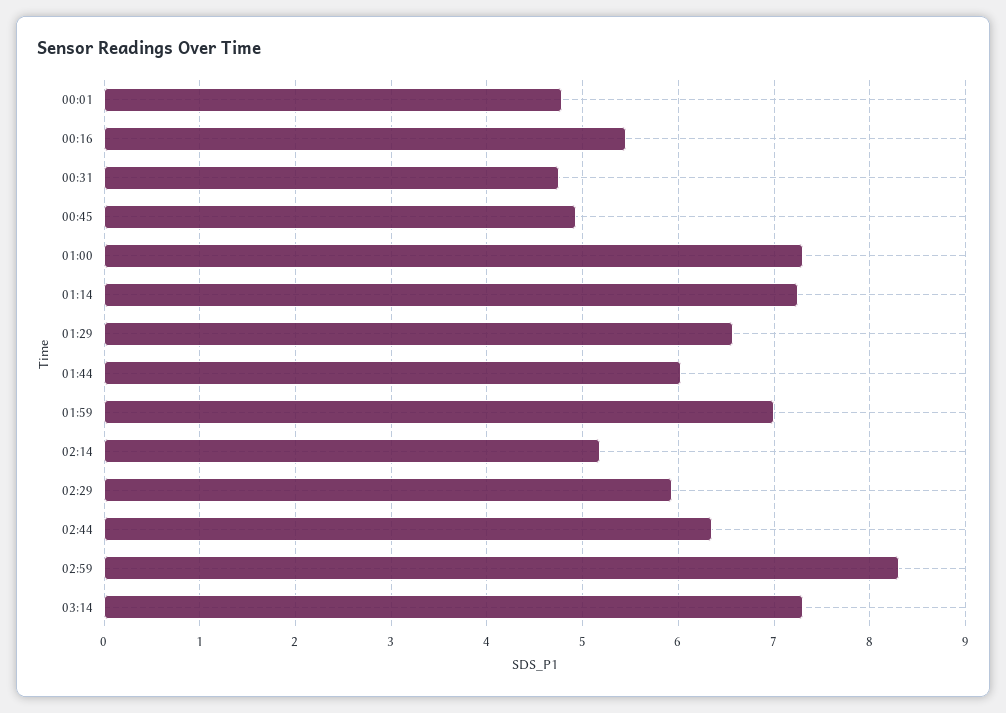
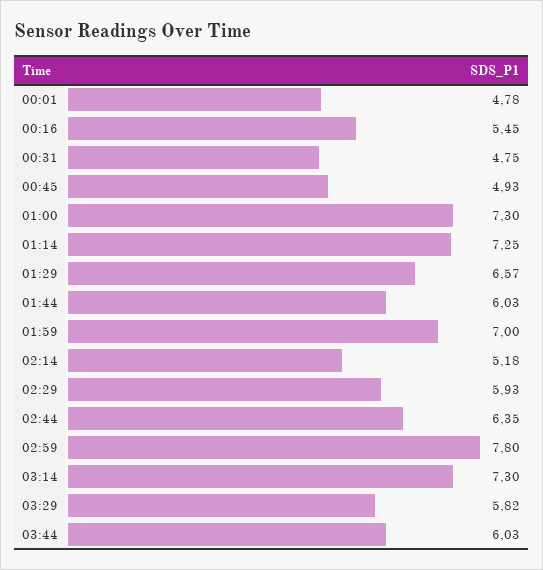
02:59: 8.3 -> 7.8
03:29: none -> 5.82
03:44: none -> 6.03

